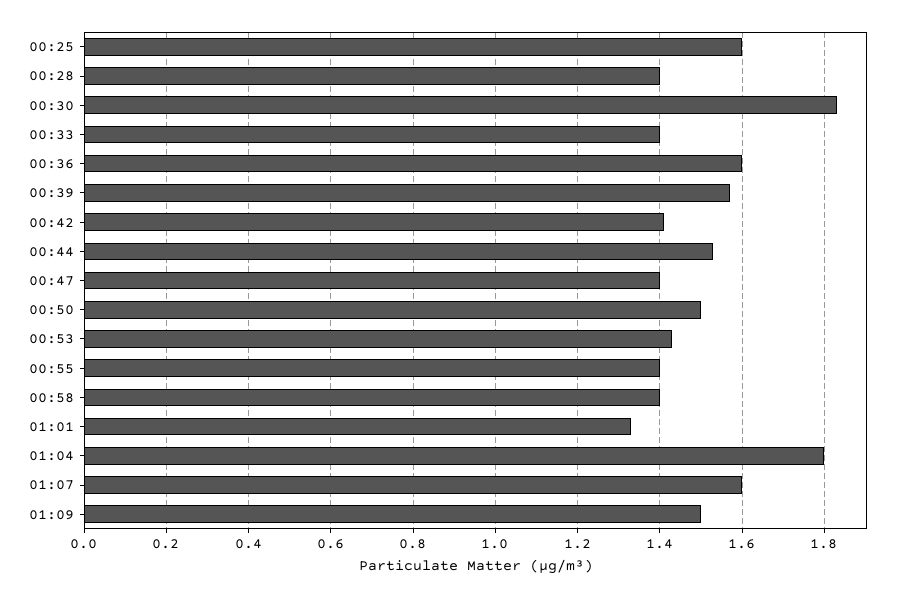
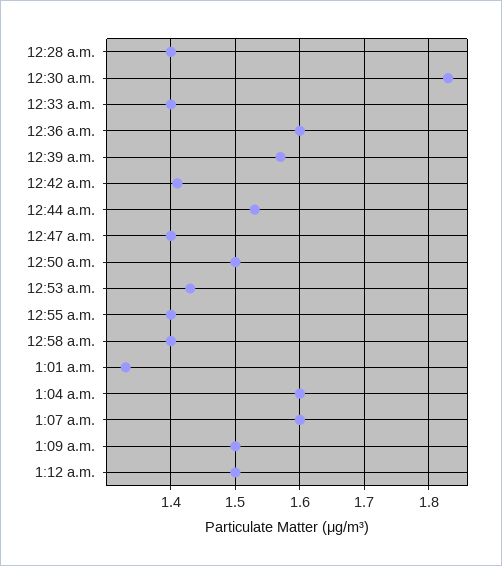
00:25: 1.6 -> none
01:04: 1.8 -> 1.6
1:12 a.m.: none -> 1.5

